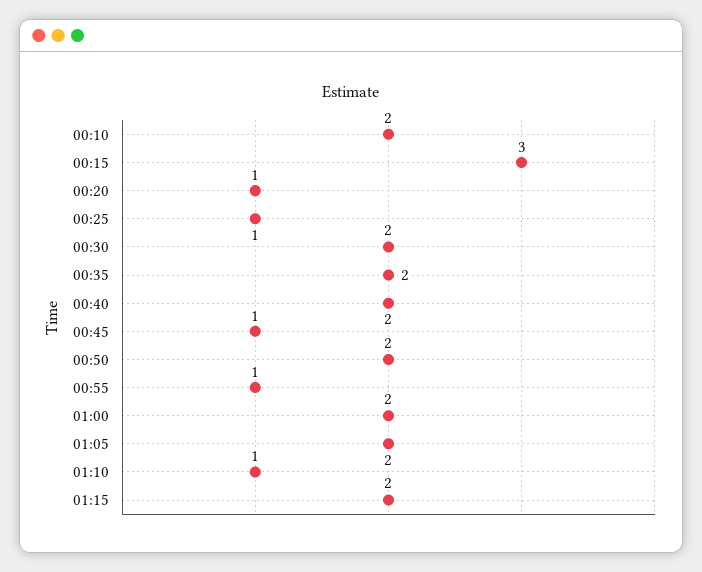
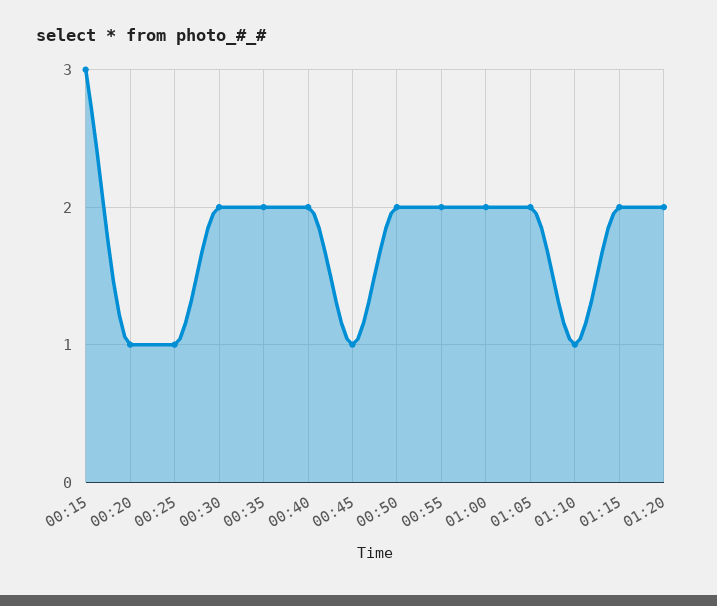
00:10: 2 -> none
00:55: 1 -> 2
01:20: none -> 2

